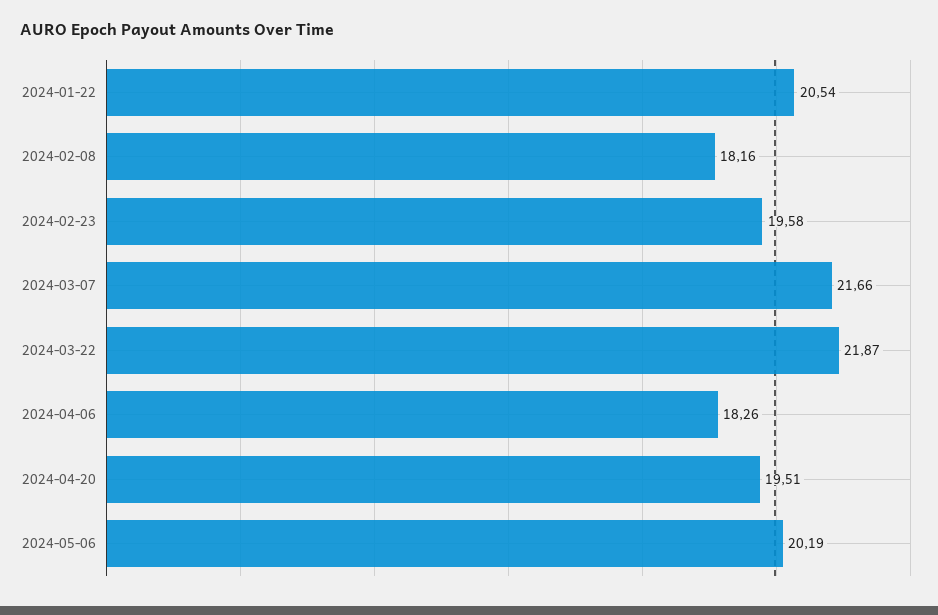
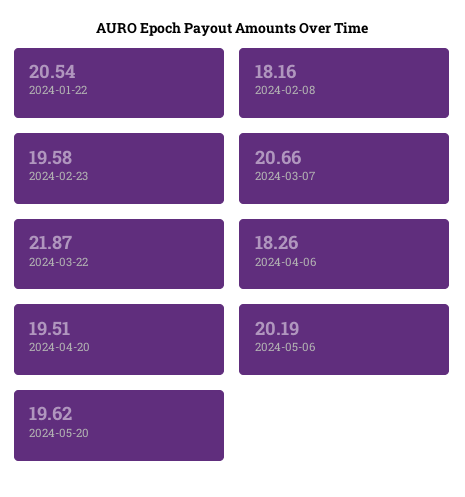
2024-03-07: 21.66 -> 20.66
2024-05-20: none -> 19.62

